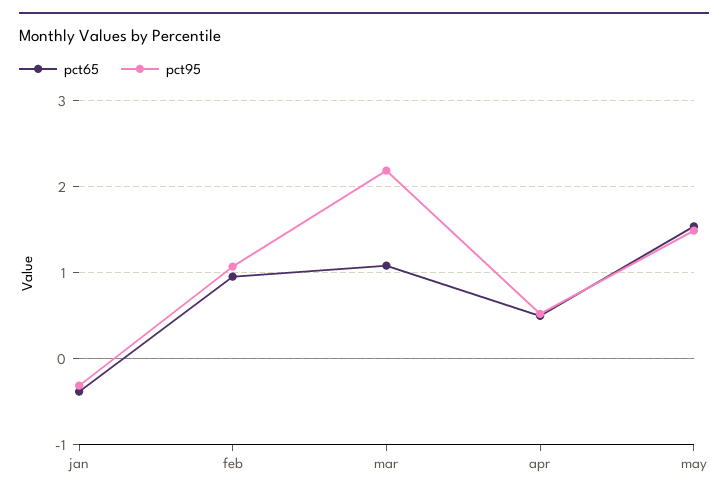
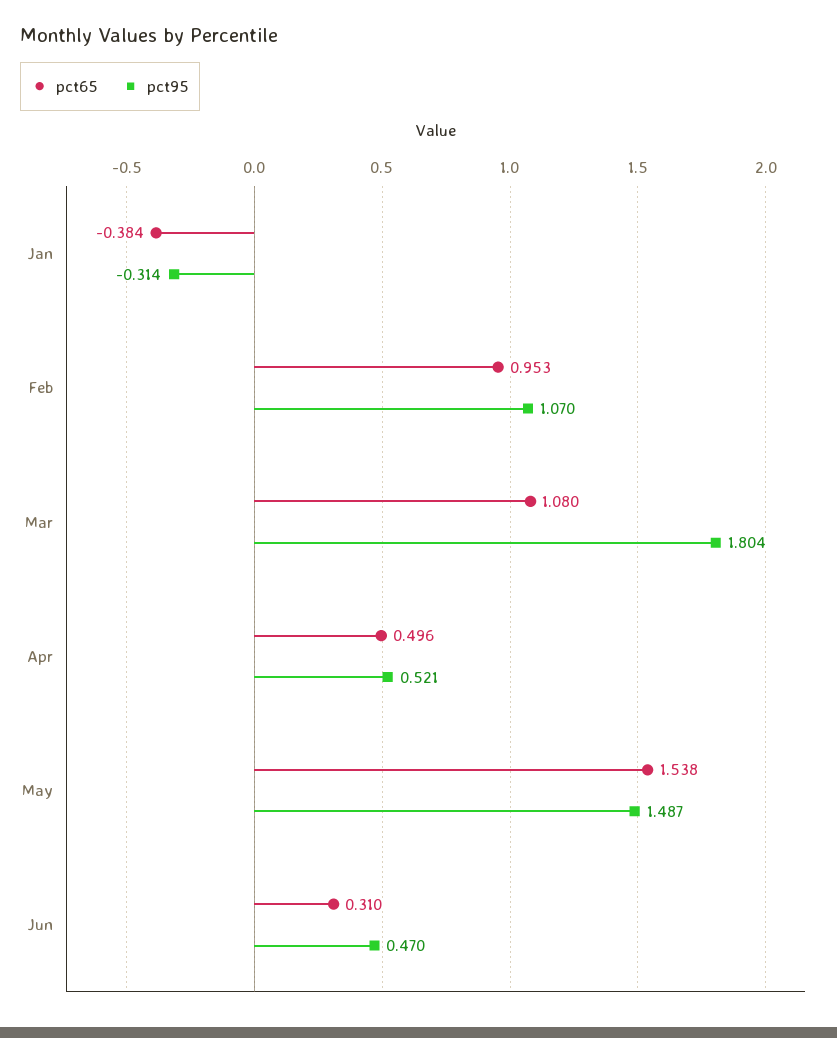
pct95, mar: 2.2 -> 1.804
pct65, Jun: none -> 0.31
pct95, Jun: none -> 0.47

